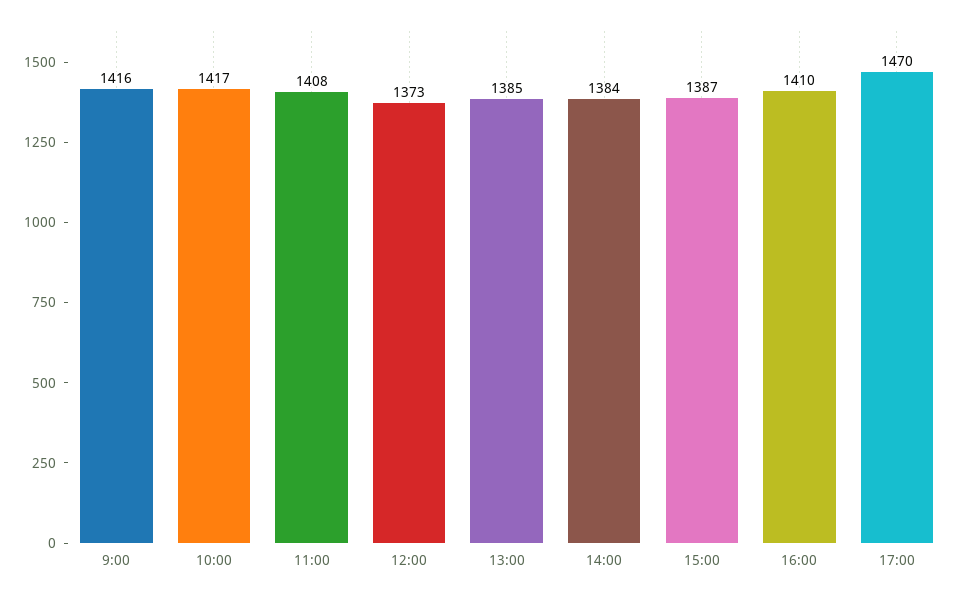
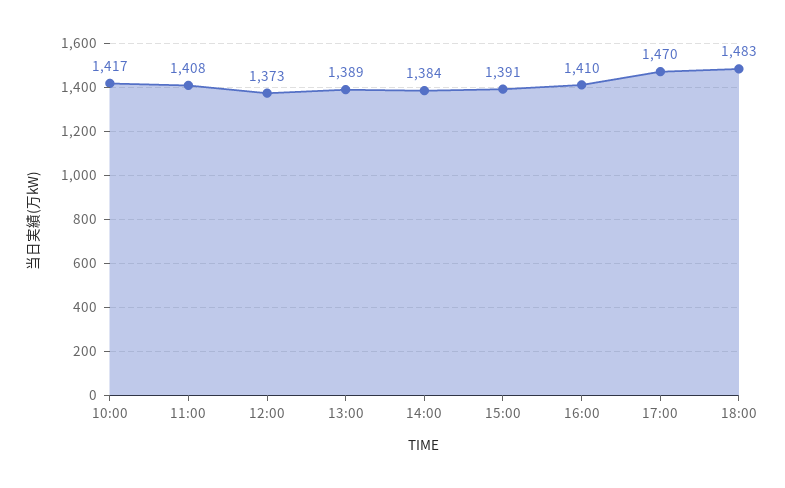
9:00: 1416 -> none
13:00: 1385 -> 1389
15:00: 1387 -> 1391
18:00: none -> 1483

